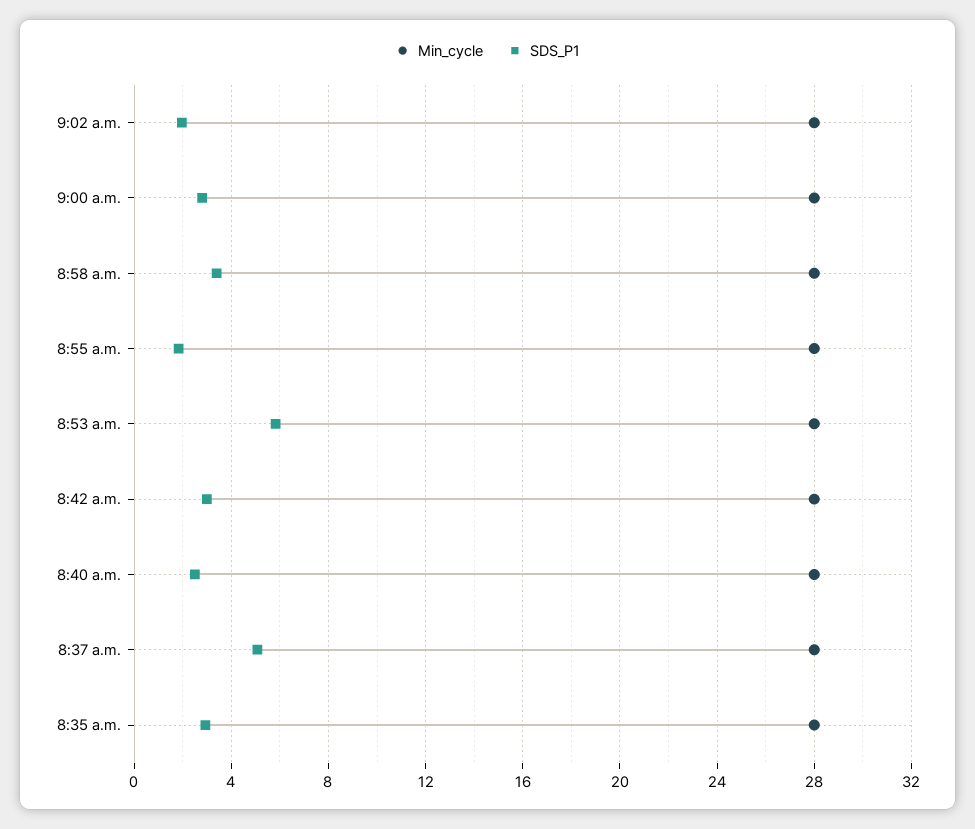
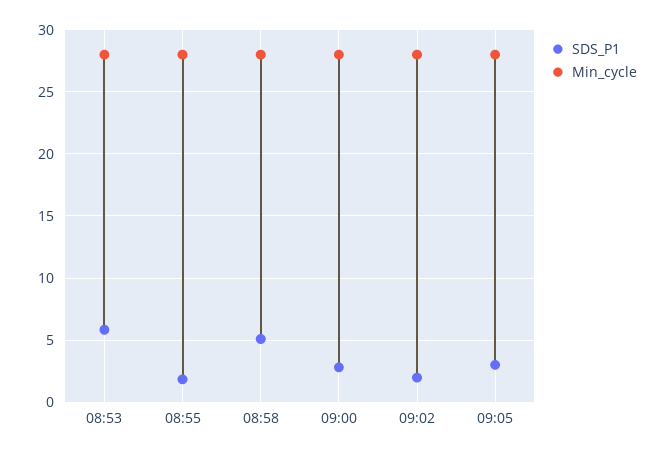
SDS_P1, 8:58 a.m.: 3.5 -> 5
Min_cycle, 8:42 a.m.: 28 -> none
SDS_P1, 8:42 a.m.: 3 -> none
Min_cycle, 8:40 a.m.: 28 -> none
SDS_P1, 8:40 a.m.: 2.5 -> none
Min_cycle, 8:37 a.m.: 28 -> none
SDS_P1, 8:37 a.m.: 5 -> none
Min_cycle, 8:35 a.m.: 28 -> none
SDS_P1, 8:35 a.m.: 3 -> none
SDS_P1, 09:05: none -> 3
Min_cycle, 09:05: none -> 28

